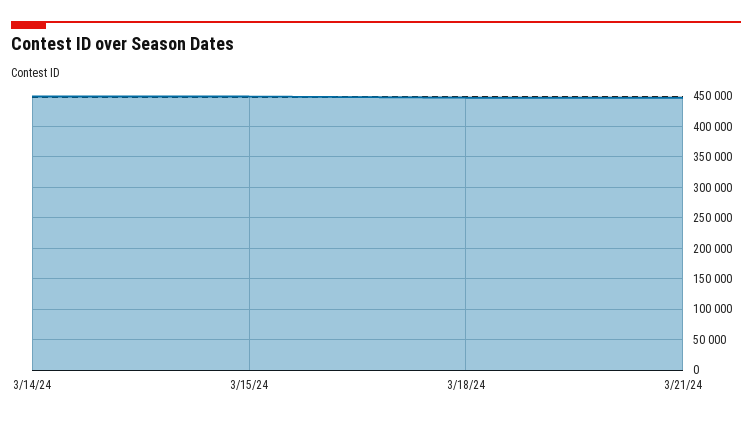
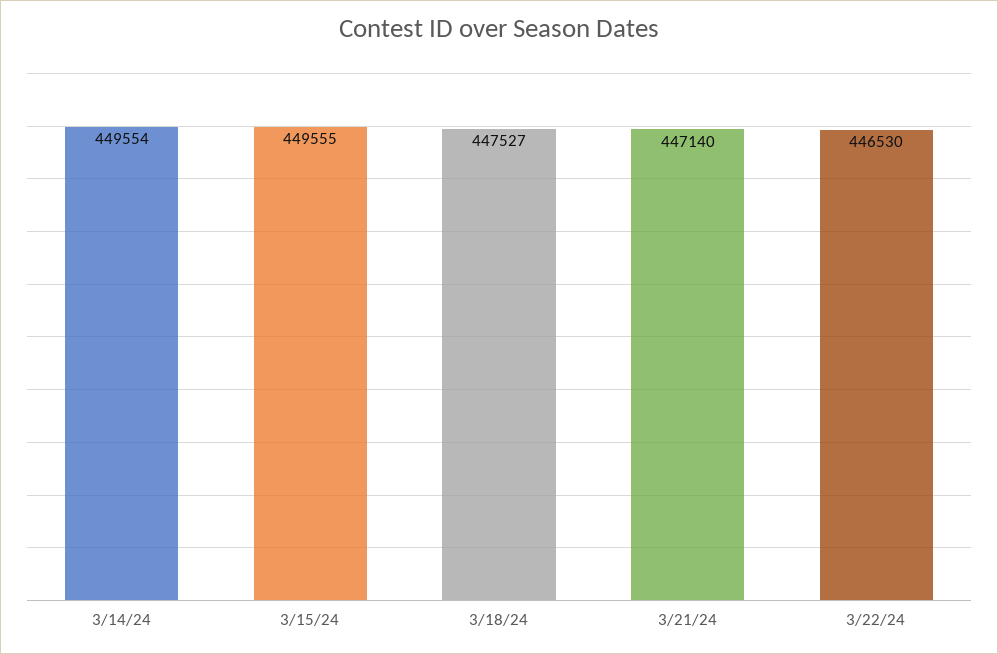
3/22/24: none -> 446530

